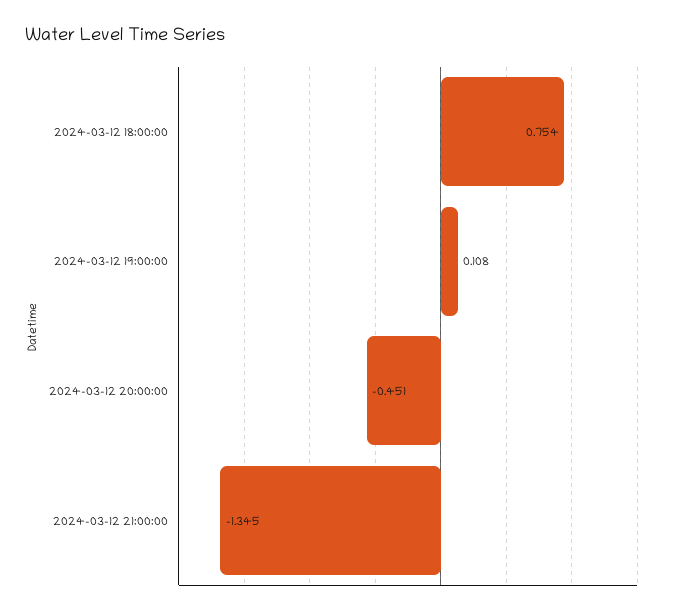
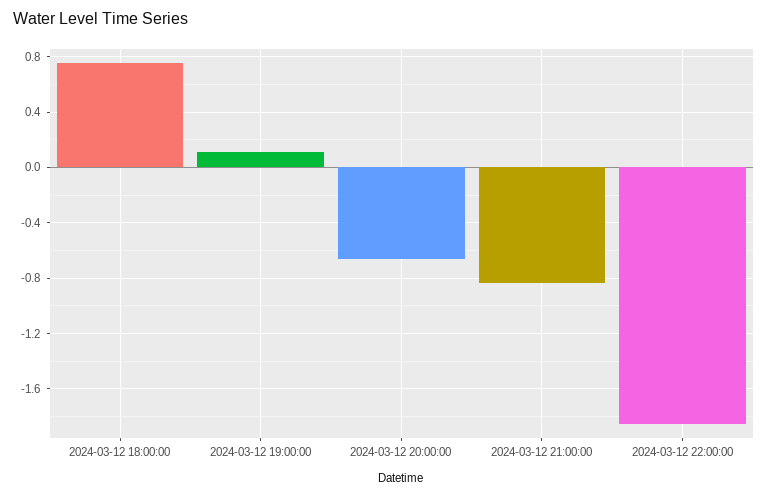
2024-03-12 20:00:00: -0.451 -> -0.65
2024-03-12 21:00:00: -1.345 -> -0.85
2024-03-12 22:00:00: none -> -1.85

